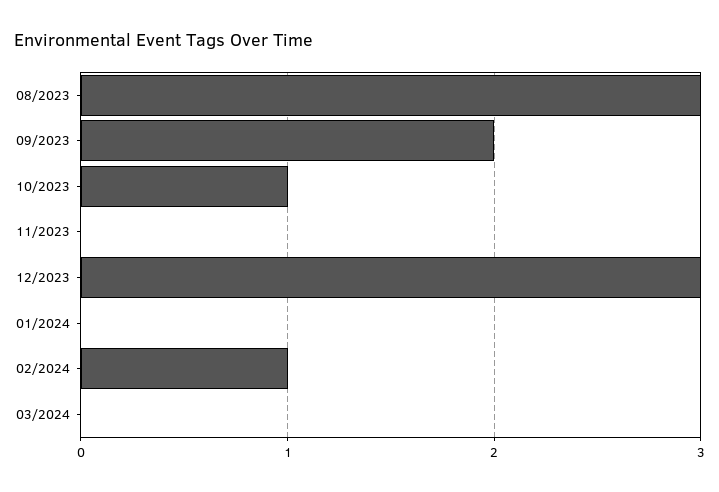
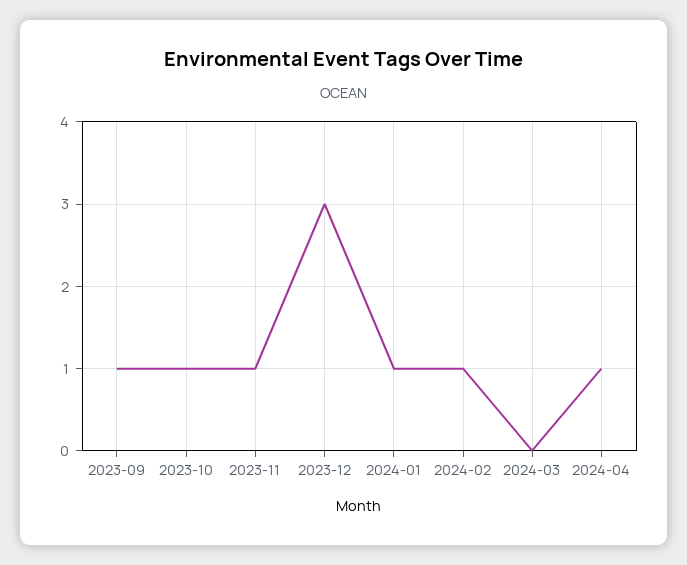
08/2023: 3 -> none
09/2023: 2 -> 1
11/2023: 0 -> 1
01/2024: 0 -> 1
2024-04: none -> 1

